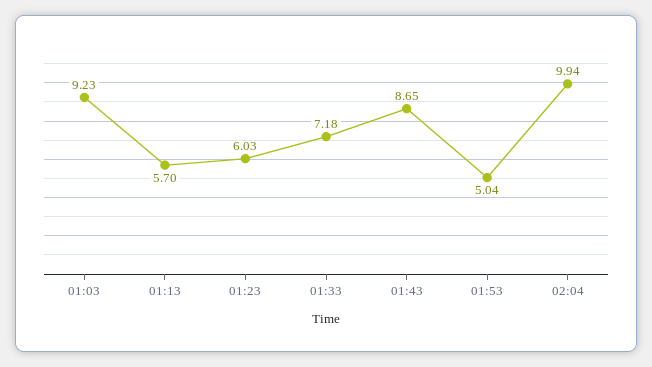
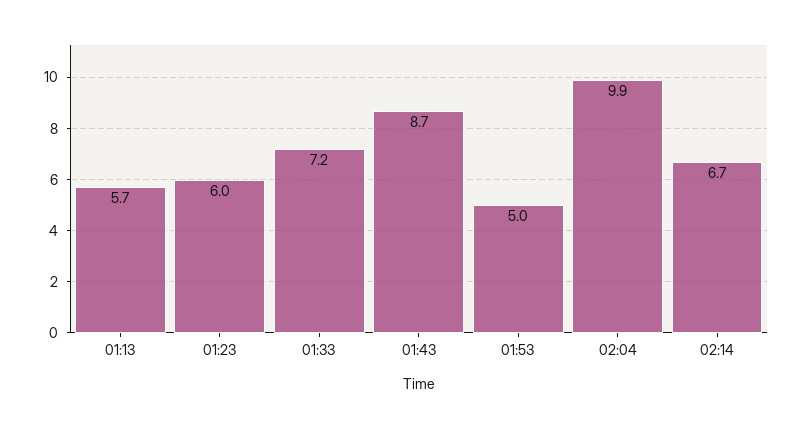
01:03: 9.23 -> none
02:14: none -> 6.7

